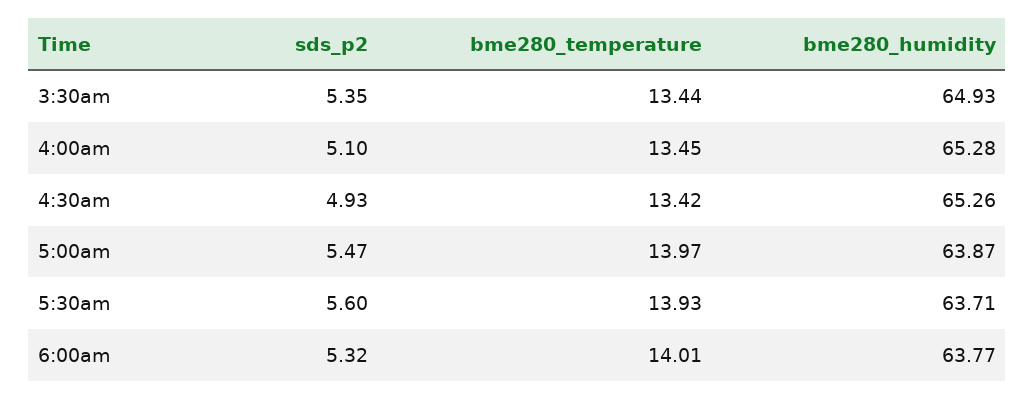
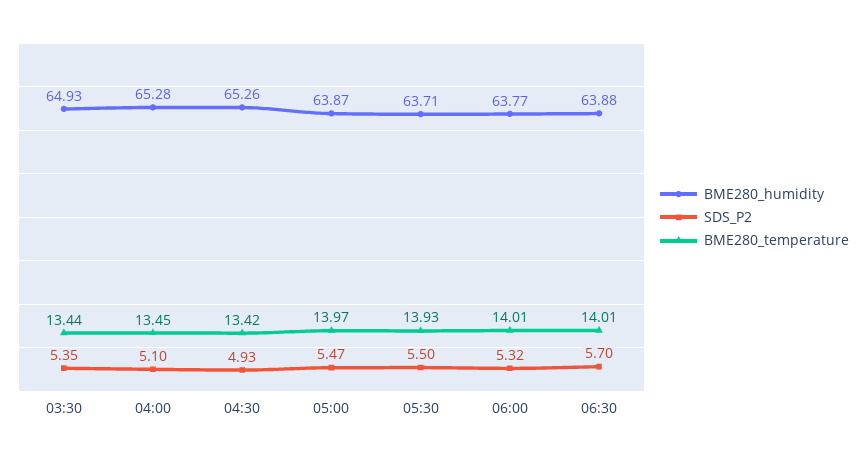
sds_p2, 5:30am: 5.6 -> 5.5
bme280_humidity, 06:30: none -> 63.88
sds_p2, 06:30: none -> 5.7
bme280_temperature, 06:30: none -> 14.01

